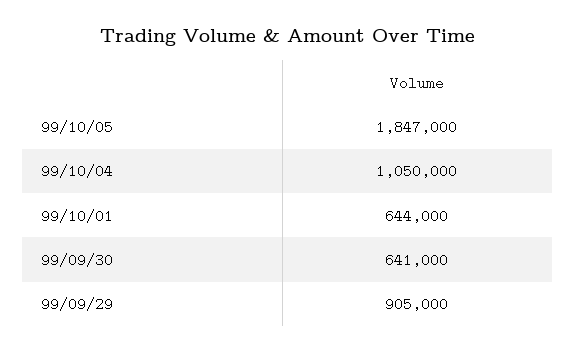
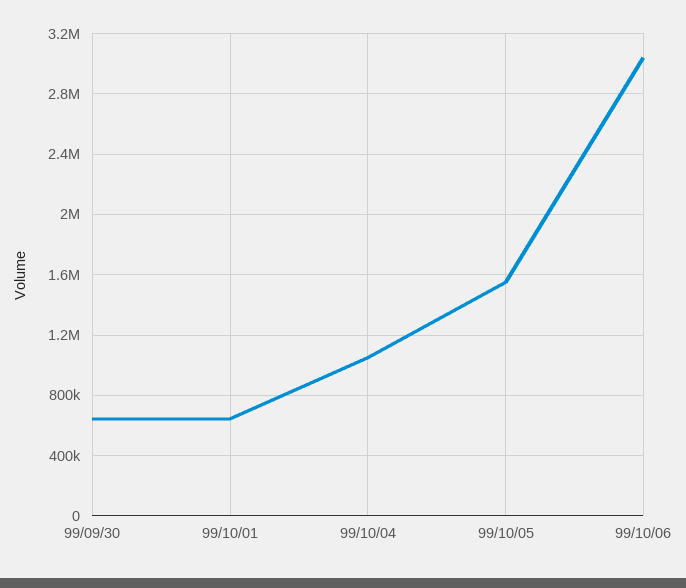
99/10/05: 1847000 -> 1550000
99/09/29: 905000 -> none
99/10/06: none -> 3050000

